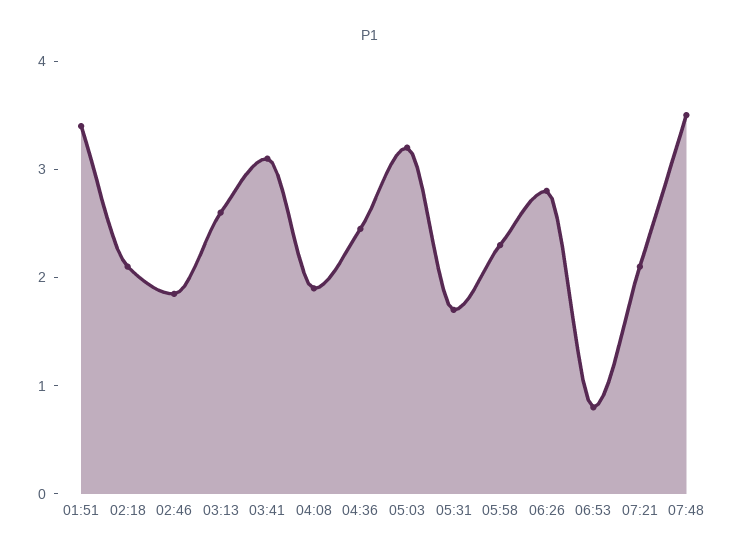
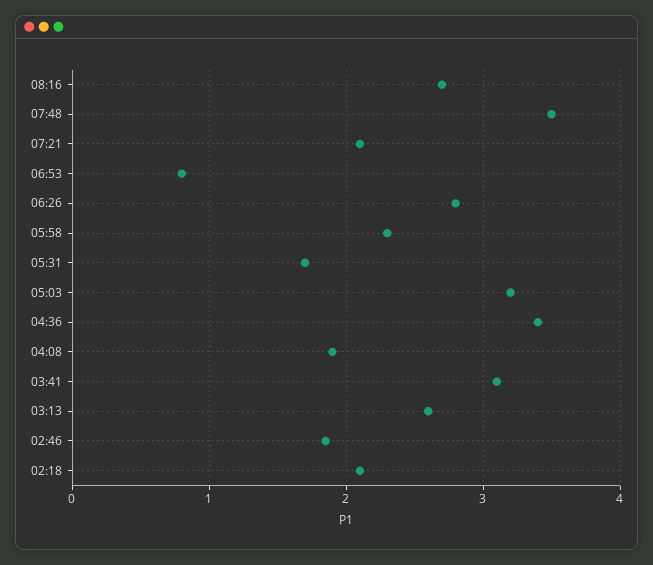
01:51: 3.4 -> none
04:36: 2.4 -> 3.4
08:16: none -> 2.7

